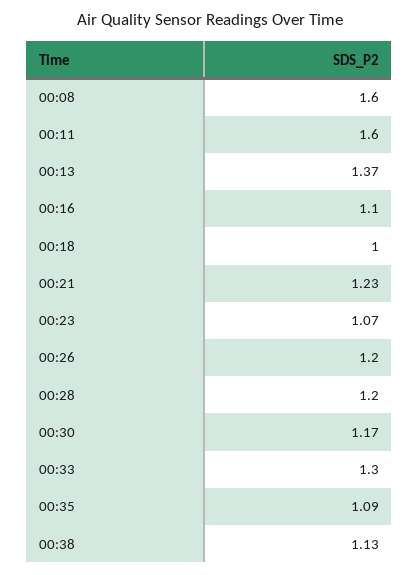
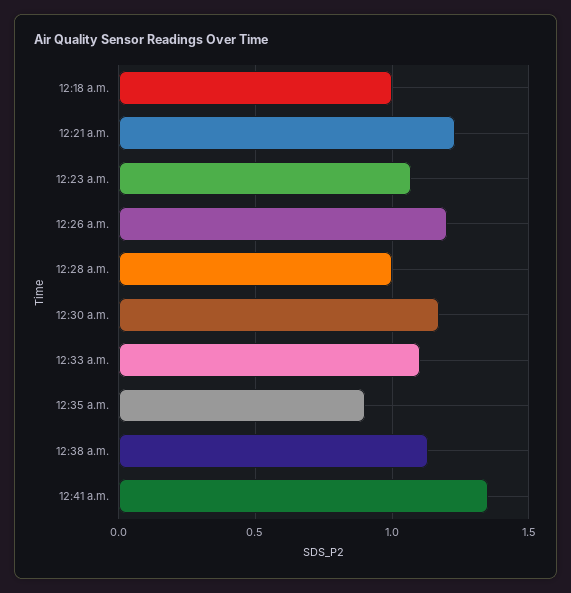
00:08: 1.6 -> none
00:11: 1.6 -> none
00:13: 1.37 -> none
00:16: 1.1 -> none
00:28: 1.2 -> 1
00:33: 1.3 -> 1.1
00:35: 1.09 -> 0.9
12:41 a.m.: none -> 1.35

